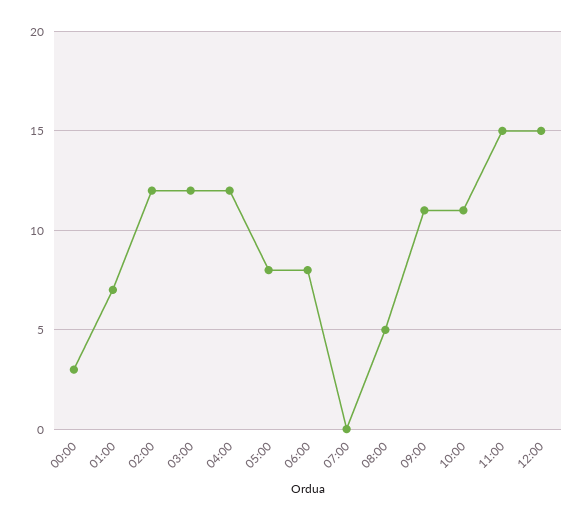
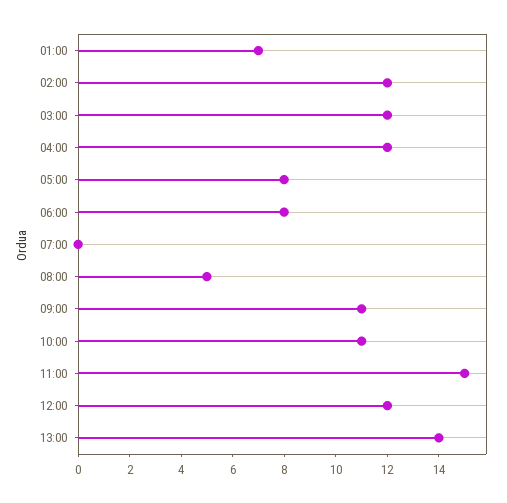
00:00: 3 -> none
12:00: 15 -> 12
13:00: none -> 14

